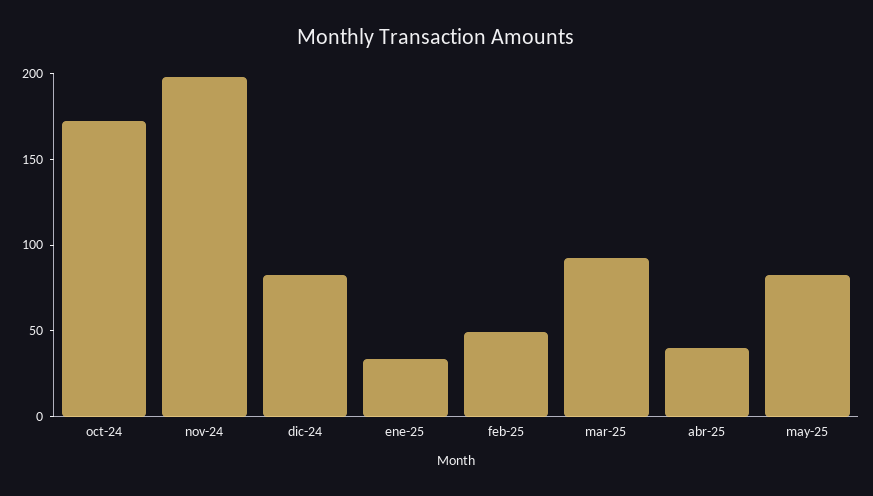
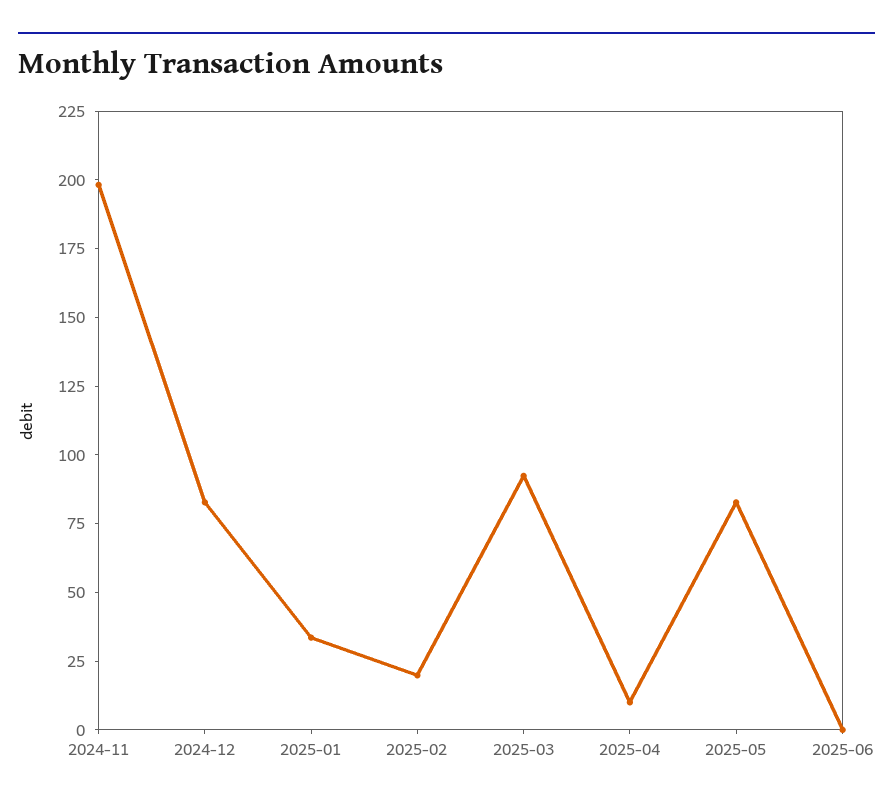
oct-24: 170 -> none
feb-25: 50 -> 20
abr-25: 40 -> 10
2025-06: none -> 0

